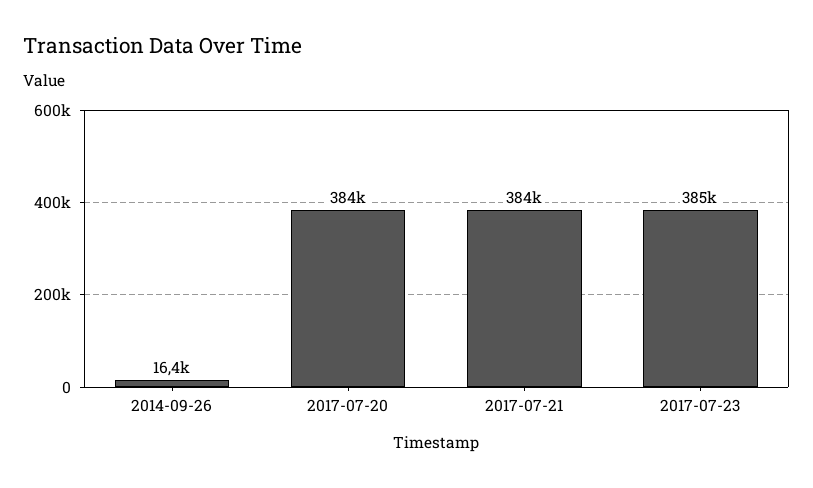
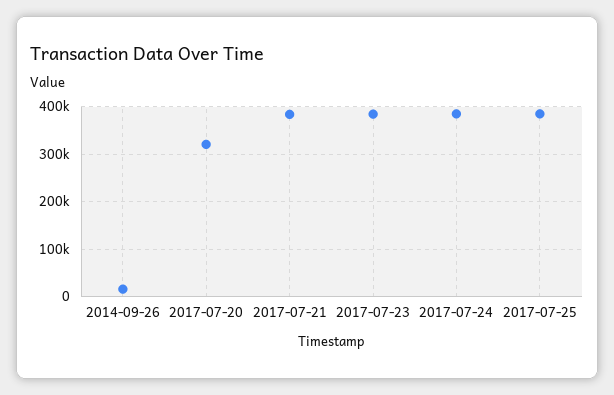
2017-07-20: 384000 -> 320000
2017-07-24: none -> 380000
2017-07-25: none -> 380000

